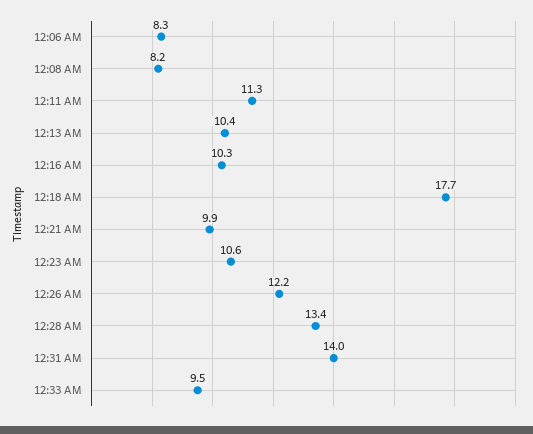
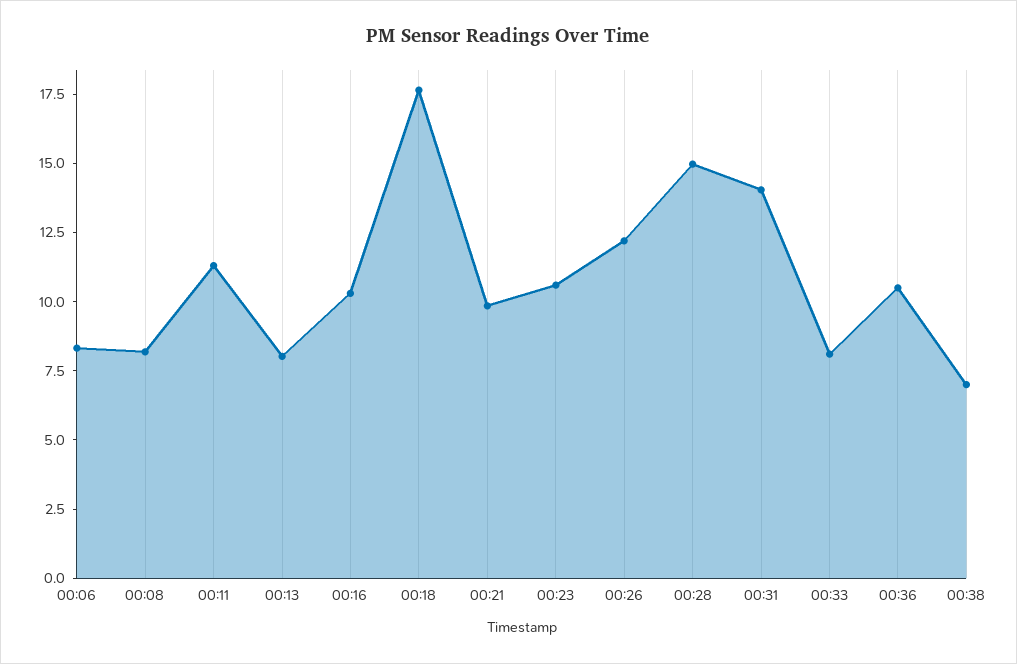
12:13 AM: 10.4 -> 8
12:28 AM: 13.4 -> 15
12:33 AM: 9.5 -> 8
00:36: none -> 10.5
00:38: none -> 7

